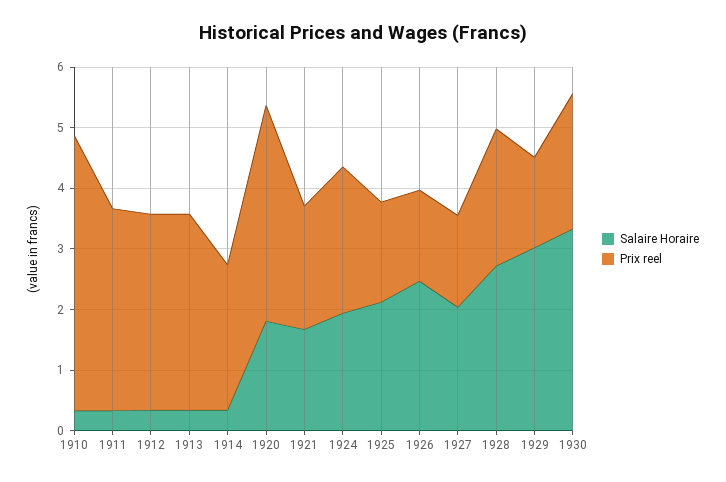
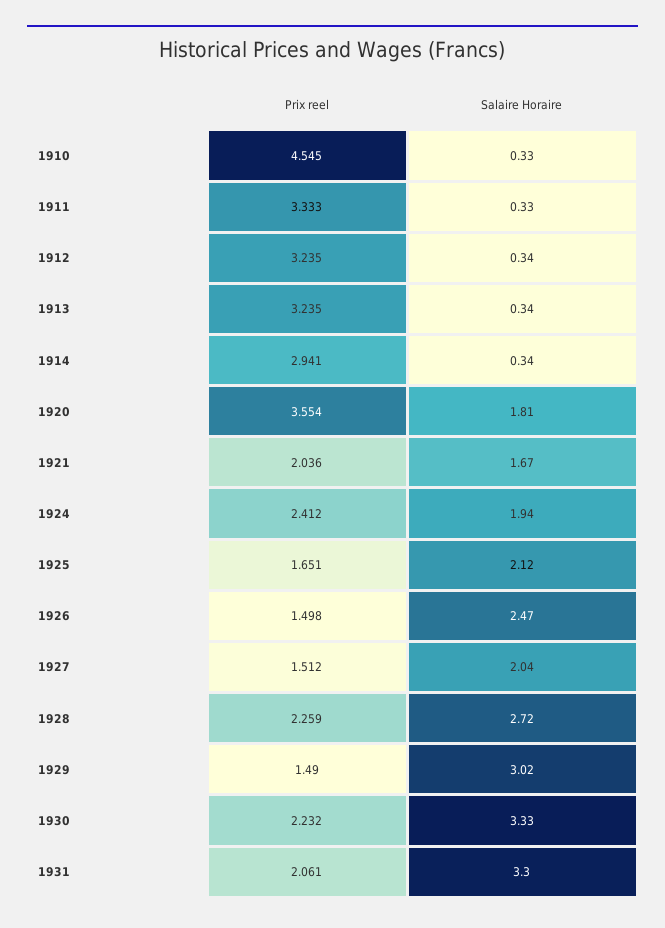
Prix reel, 1914: 2.4 -> 2.941
Prix reel, 1931: none -> 2.061
Salaire Horaire, 1931: none -> 3.3

